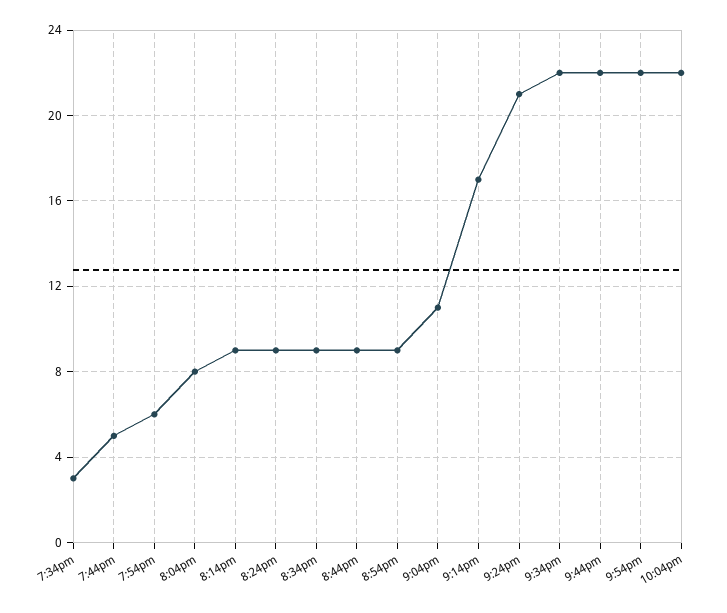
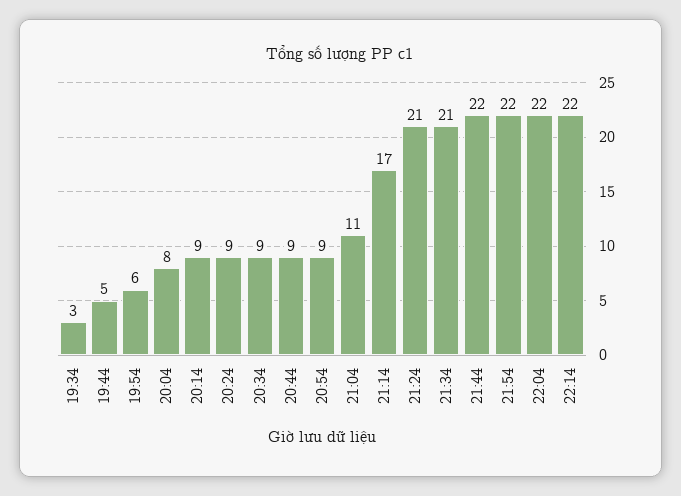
9:34pm: 22 -> 21
22:14: none -> 22

